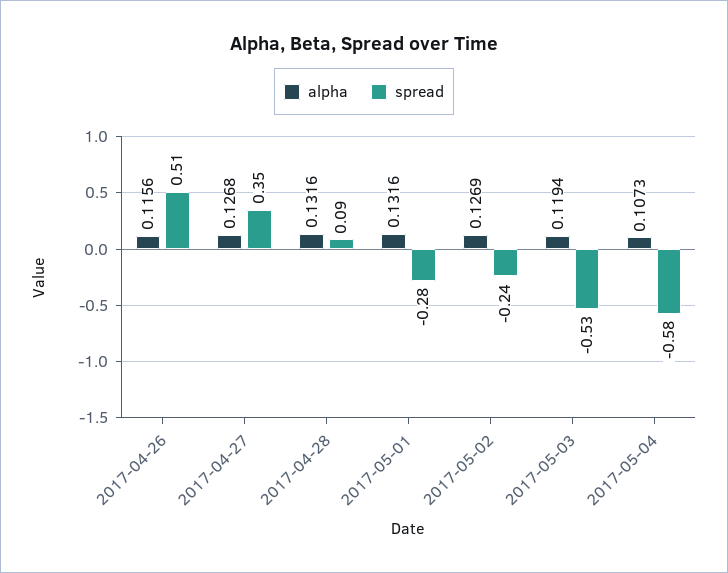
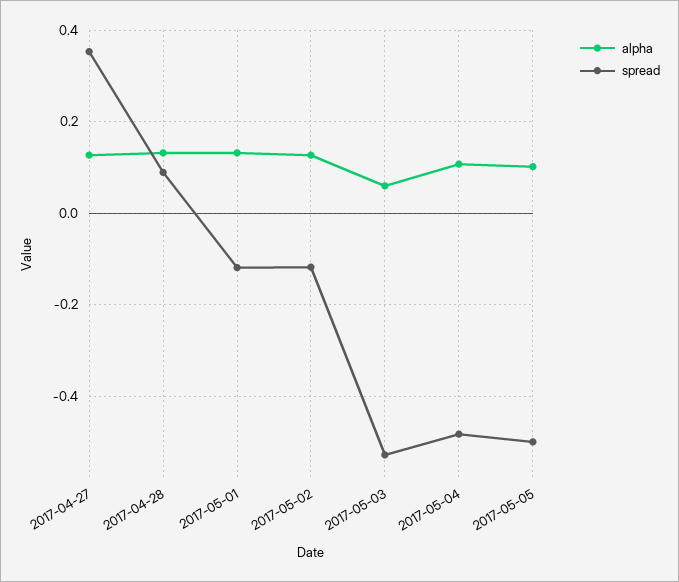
alpha, 2017-04-26: 0.1156 -> none
spread, 2017-04-26: 0.51 -> none
spread, 2017-05-01: -0.28 -> -0.12
spread, 2017-05-02: -0.24 -> -0.12
alpha, 2017-05-03: 0.1194 -> 0.06
spread, 2017-05-04: -0.58 -> -0.48
alpha, 2017-05-05: none -> 0.1
spread, 2017-05-05: none -> -0.5

